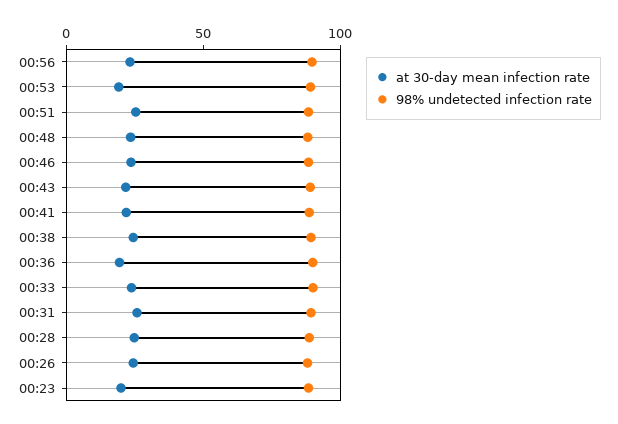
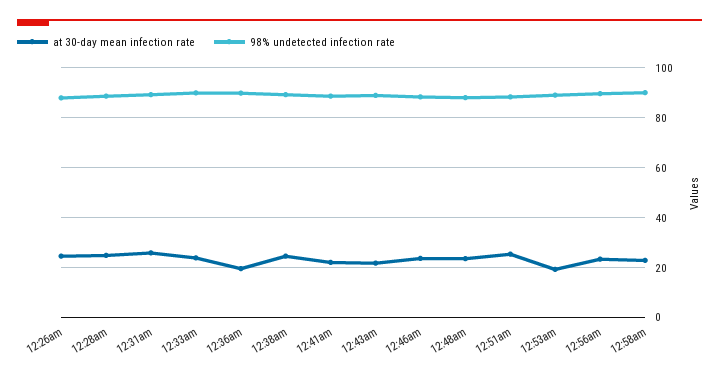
at 30-day mean infection rate, 00:23: 20 -> none
98% undetected infection rate, 00:23: 90 -> none
at 30-day mean infection rate, 12:58am: none -> 22.5
98% undetected infection rate, 12:58am: none -> 90

